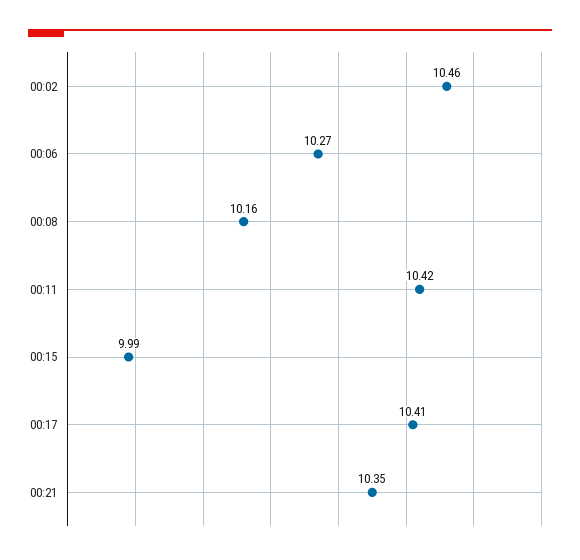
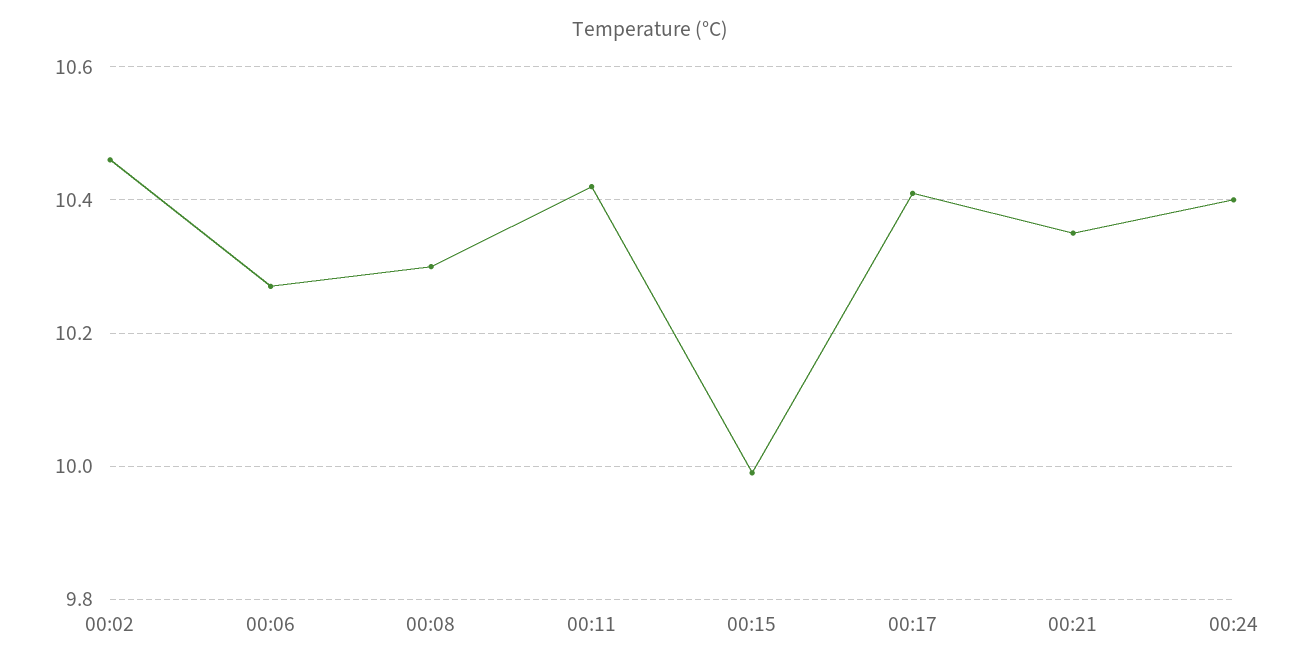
00:08: 10.16 -> 10.3
00:24: none -> 10.4

